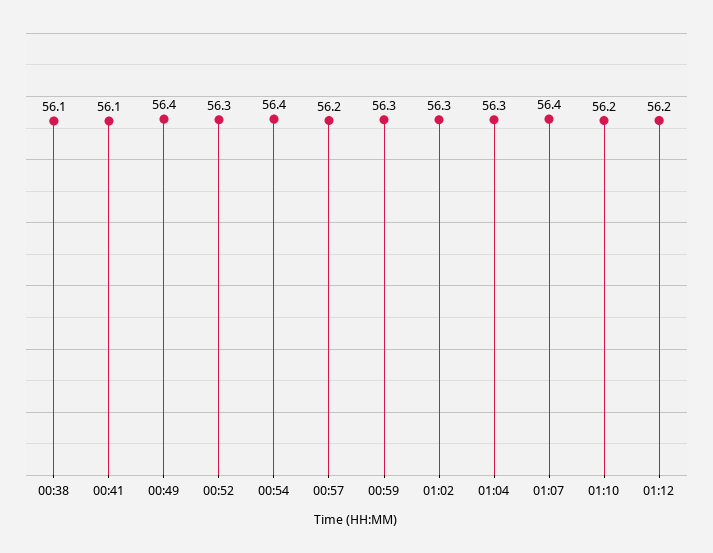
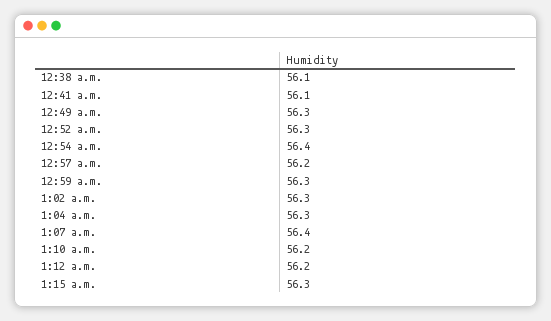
00:49: 56.4 -> 56.3
1:15 a.m.: none -> 56.3

